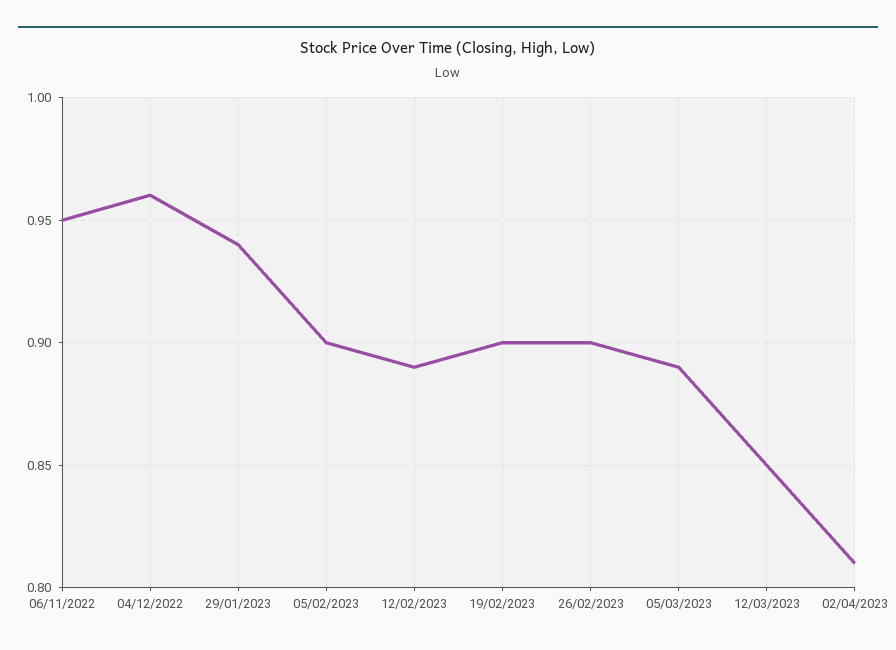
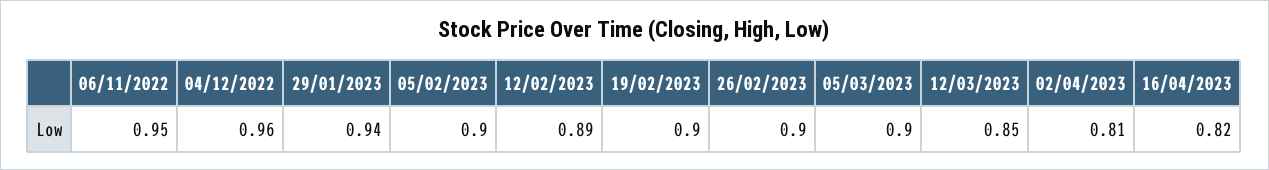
05/03/2023: 0.89 -> 0.9
16/04/2023: none -> 0.82

